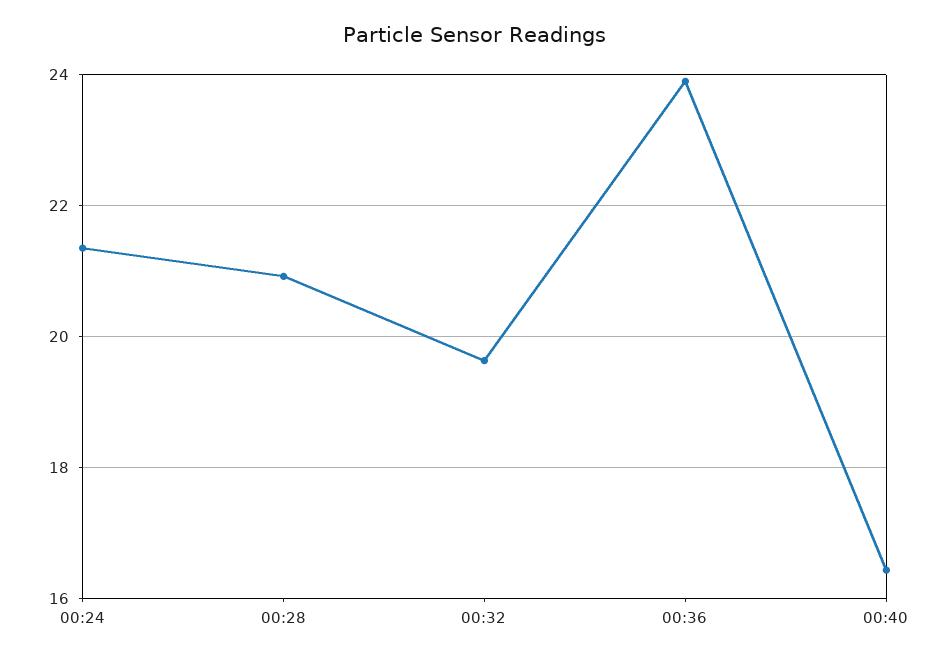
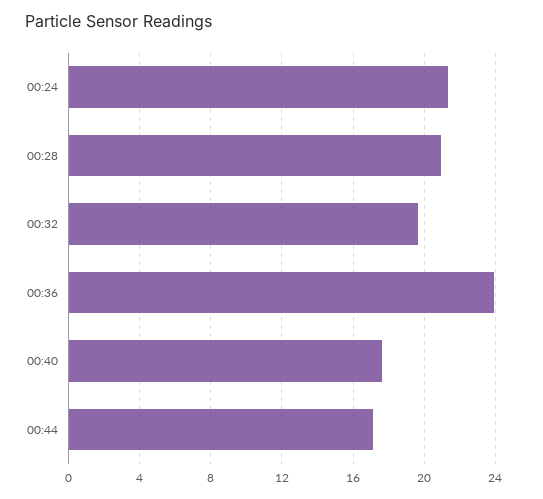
00:40: 16.4 -> 17.5
00:44: none -> 17

